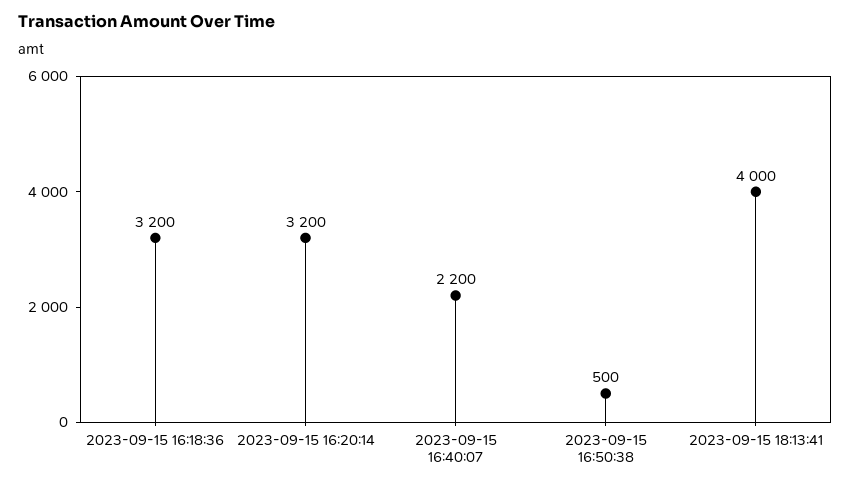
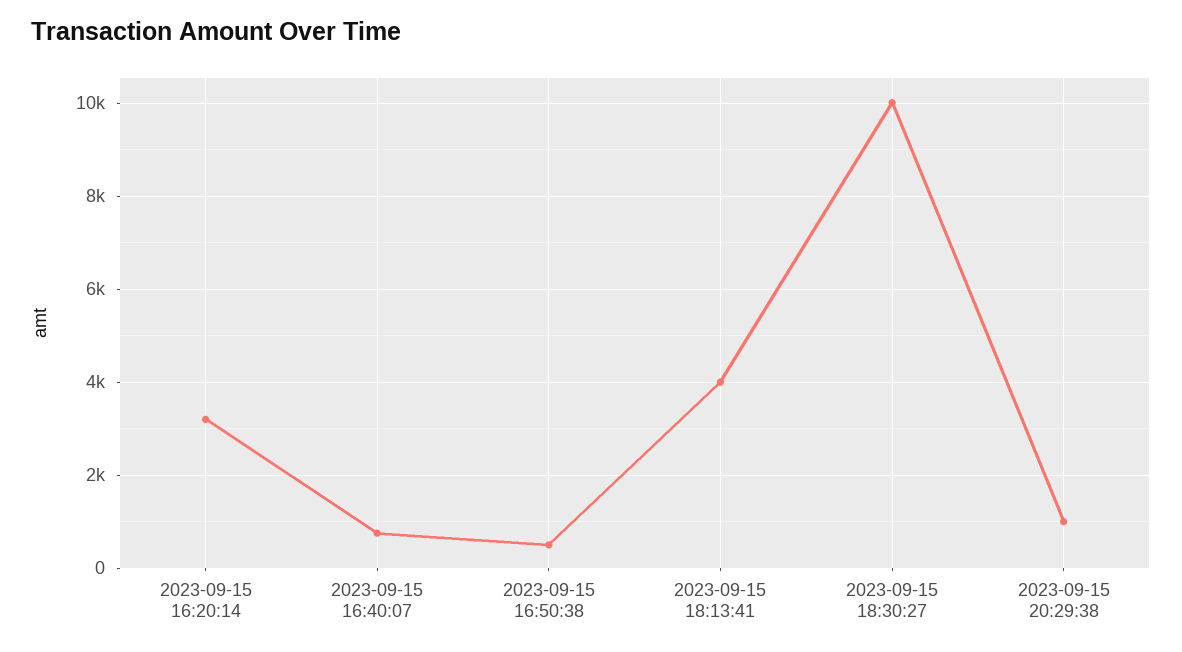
2023-09-15 16:18:36: 3200 -> none
2023-09-15 16:40:07: 2200 -> 800
2023-09-15 18:30:27: none -> 10000
2023-09-15 20:29:38: none -> 1000

